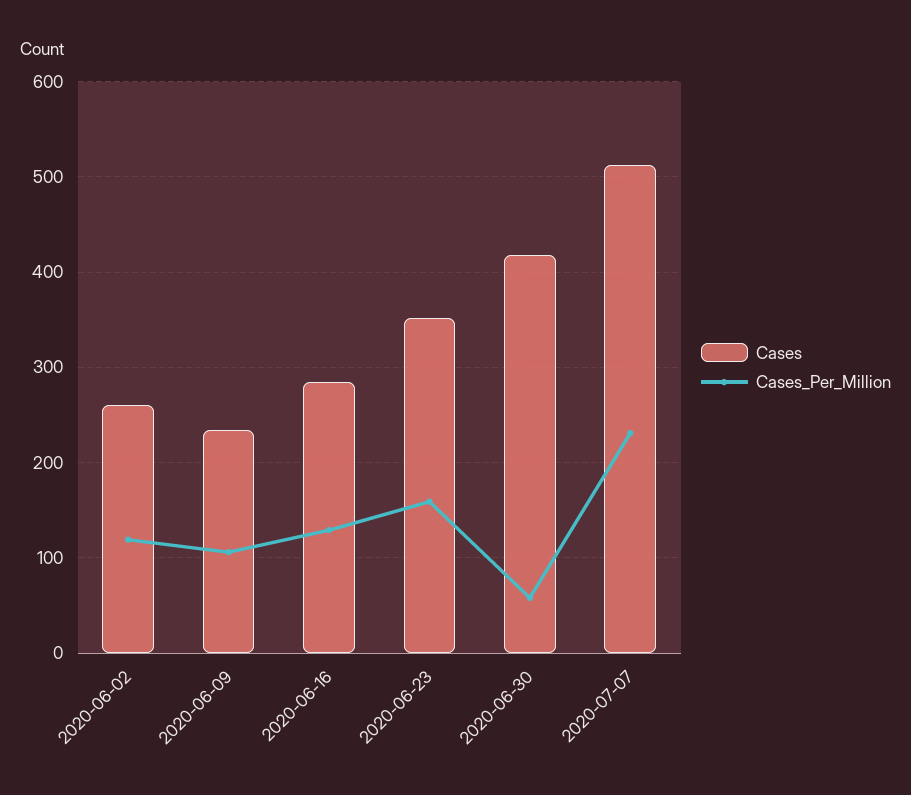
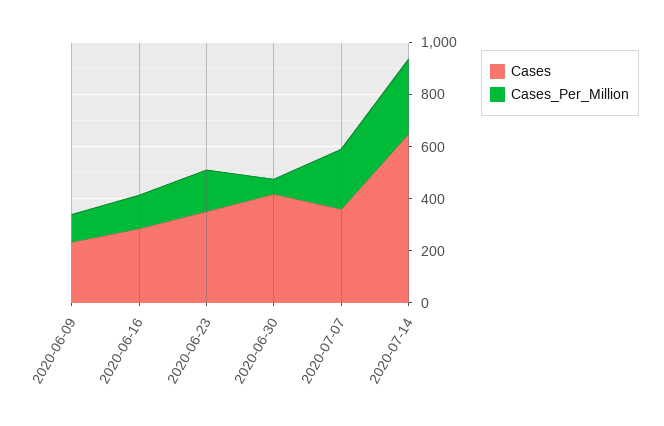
Cases, 2020-06-02: 260 -> none
Cases_Per_Million, 2020-06-02: 120 -> none
Cases, 2020-07-07: 510 -> 350
Cases, 2020-07-14: none -> 650
Cases_Per_Million, 2020-07-14: none -> 300

